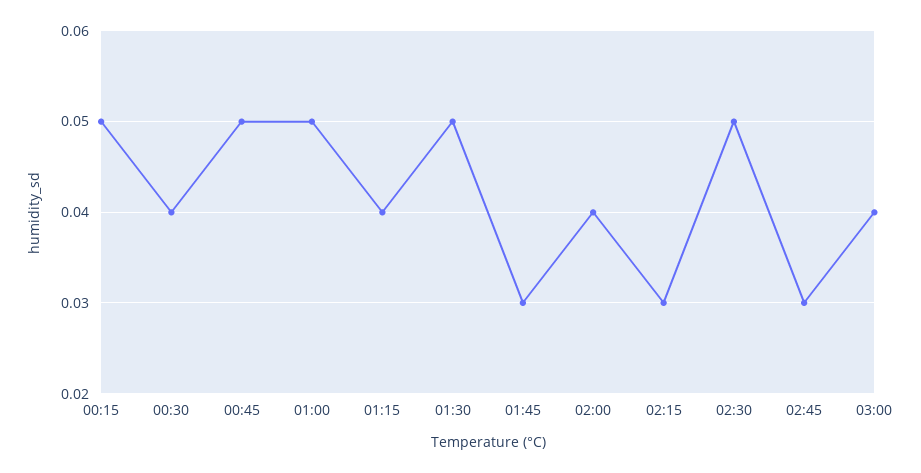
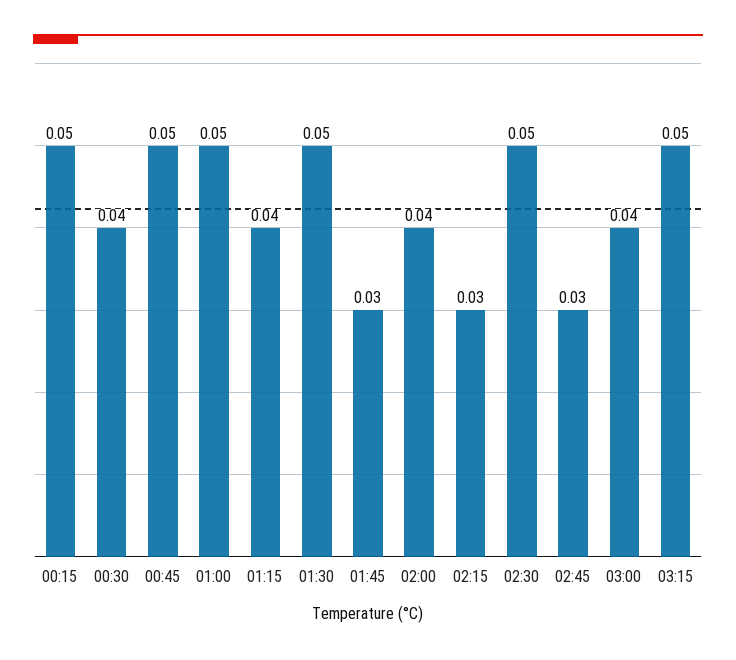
03:15: none -> 0.05

